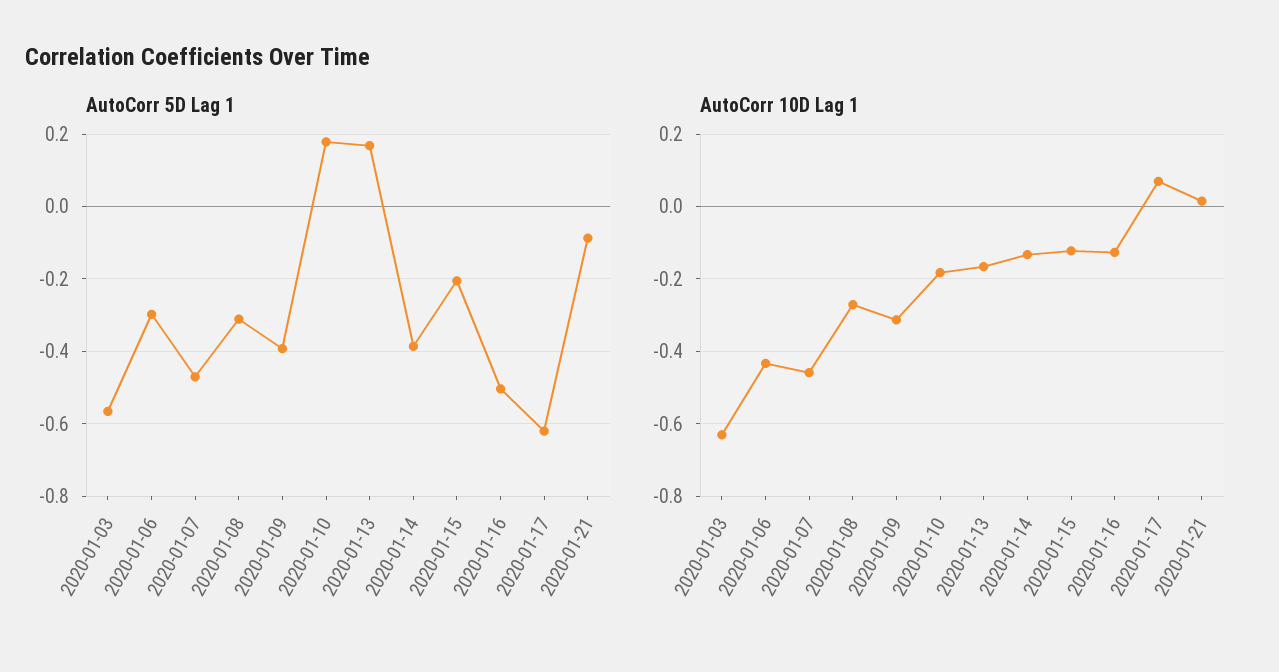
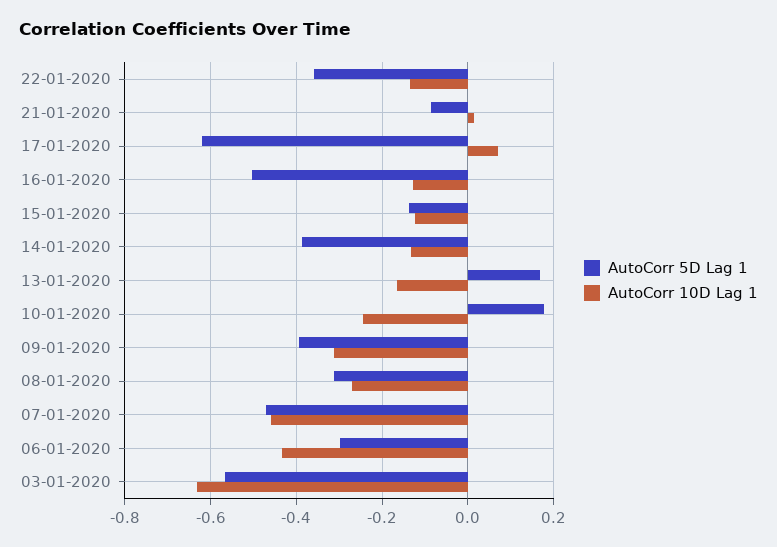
AutoCorr 5D Lag 1, 2020-01-15: -0.2 -> -0.14
AutoCorr 10D Lag 1, 2020-01-10: -0.18 -> -0.24
AutoCorr 5D Lag 1, 22-01-2020: none -> -0.36
AutoCorr 10D Lag 1, 22-01-2020: none -> -0.14

